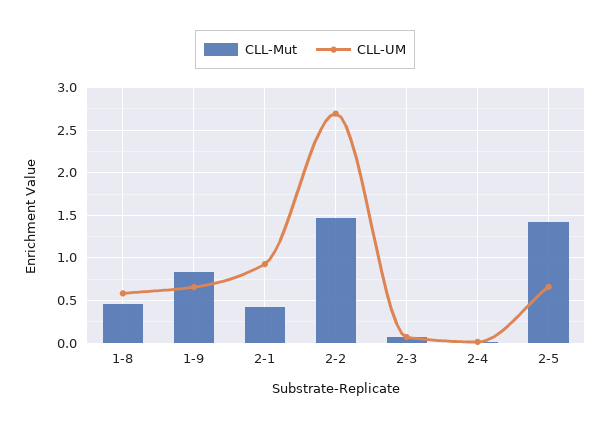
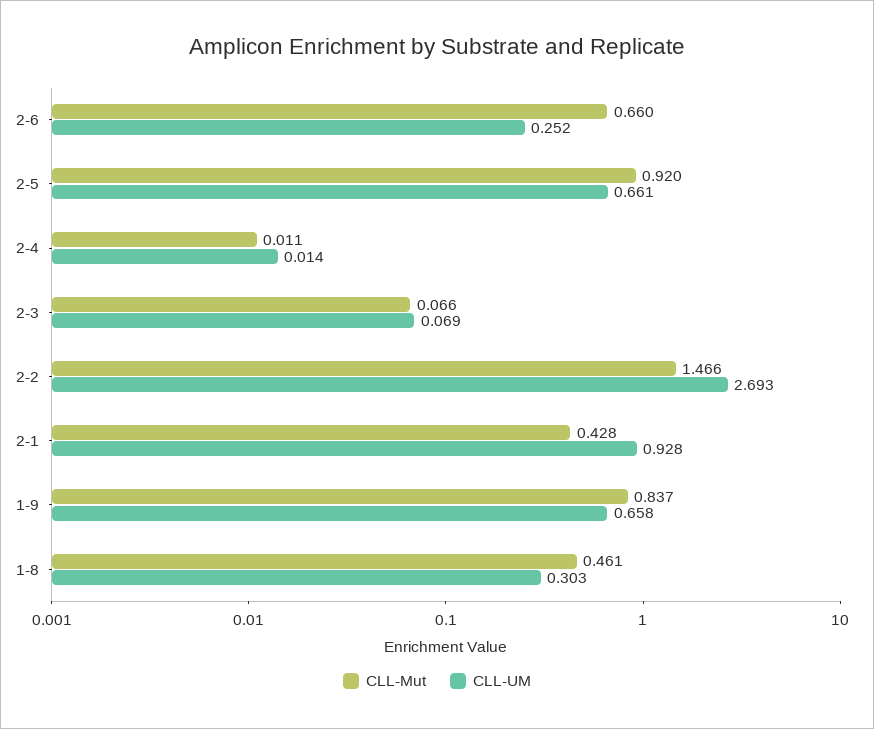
CLL-UM, 1-8: 0.6 -> 0.303
CLL-Mut, 2-5: 1.4 -> 0.92
CLL-Mut, 2-6: none -> 0.66
CLL-UM, 2-6: none -> 0.252

